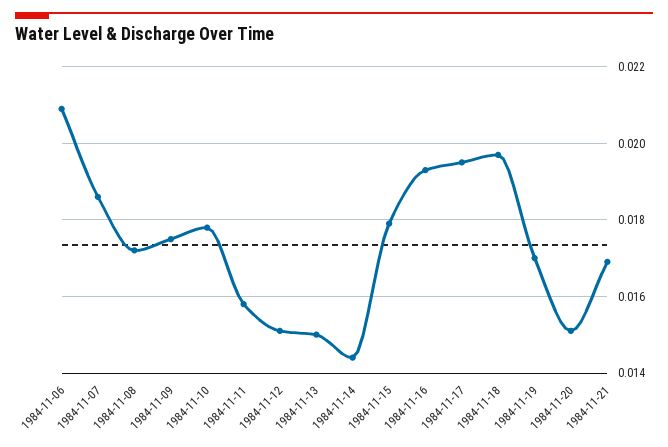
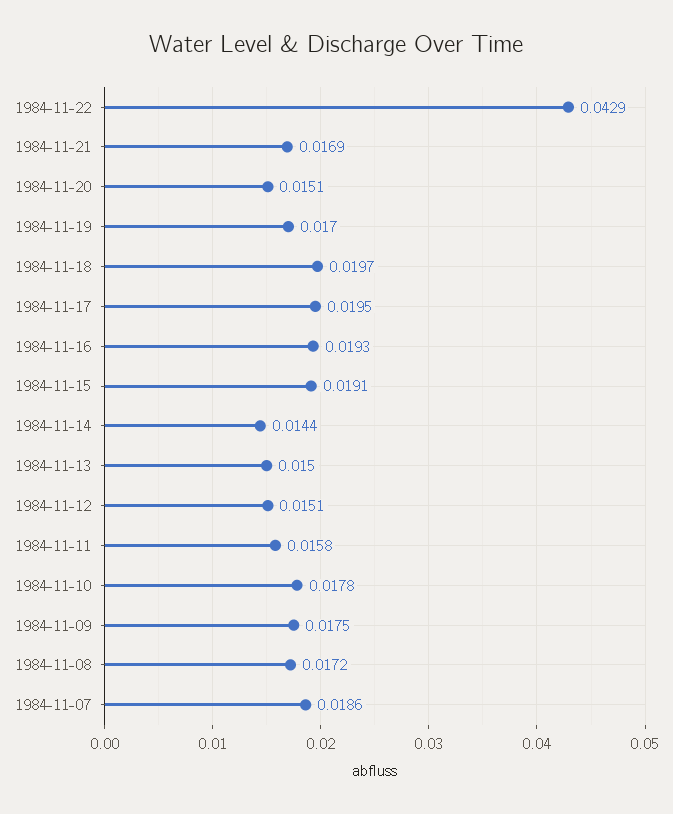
1984-11-06: 0.021 -> none
1984-11-15: 0.018 -> 0.0191
1984-11-22: none -> 0.0429

